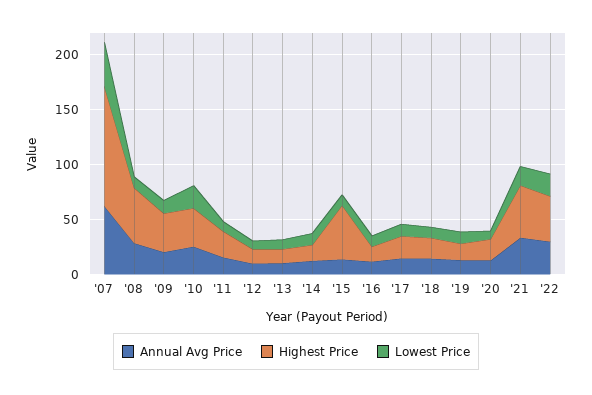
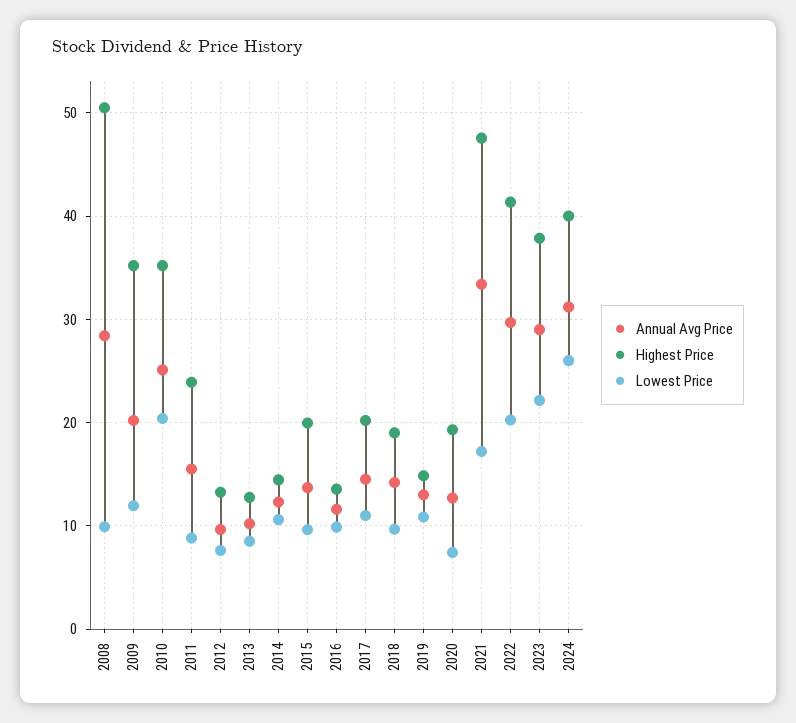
Annual Avg Price, '07: 60 -> none
Highest Price, '07: 110 -> none
Lowest Price, '07: 40 -> none
Highest Price, '15: 50 -> 20
Annual Avg Price, 2023: none -> 29
Highest Price, 2023: none -> 38
Lowest Price, 2023: none -> 22
Annual Avg Price, 2024: none -> 31
Highest Price, 2024: none -> 40
Lowest Price, 2024: none -> 26

